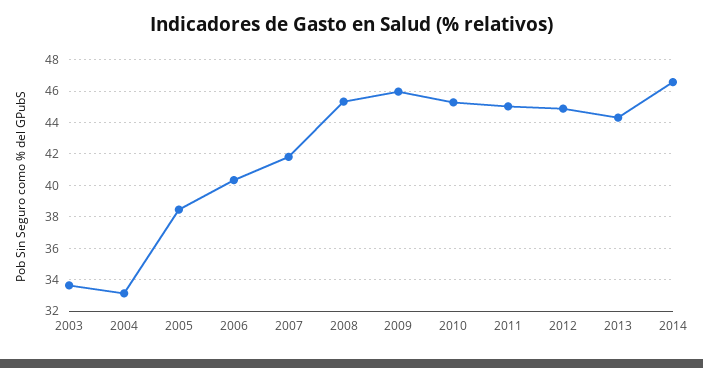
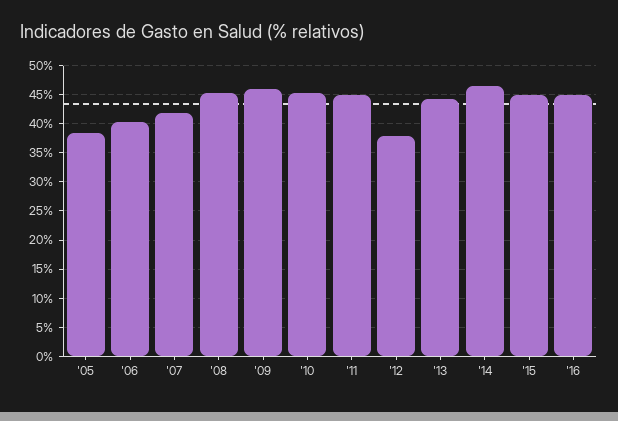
2003: 33.5 -> none
2004: 33 -> none
2012: 45 -> 37.5
'15: none -> 45
'16: none -> 45

